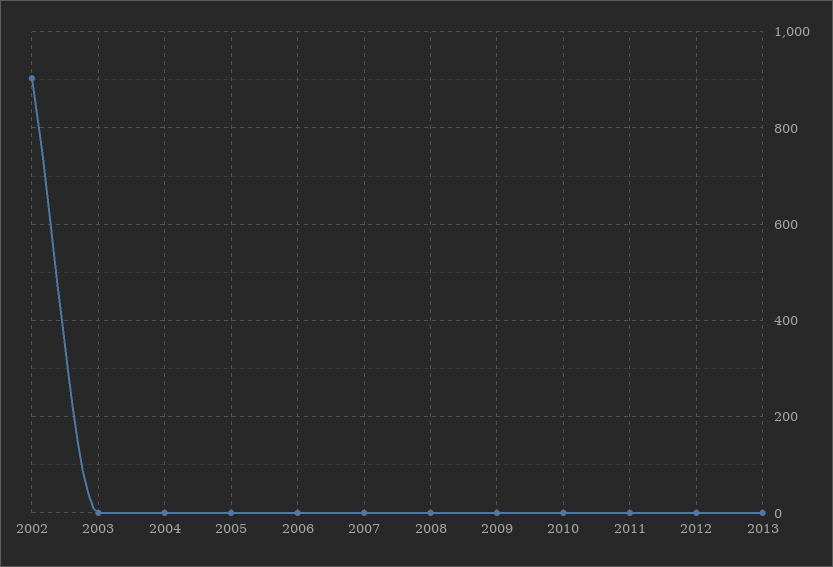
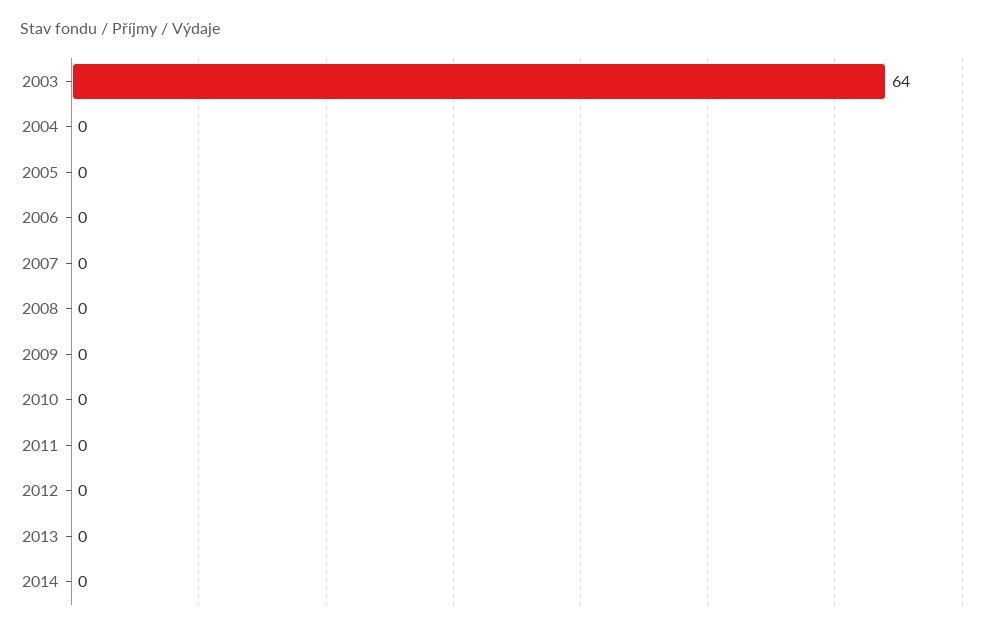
2002: 900 -> none
2003: 0 -> 64
2014: none -> 0

